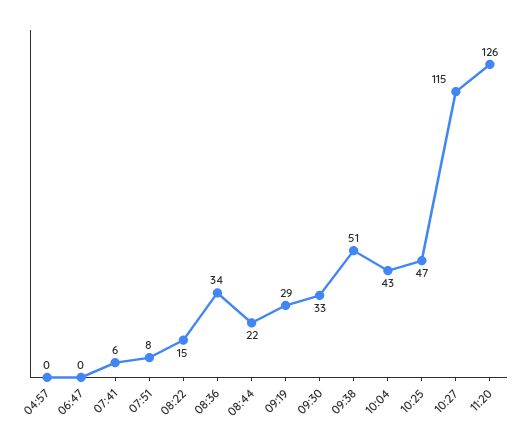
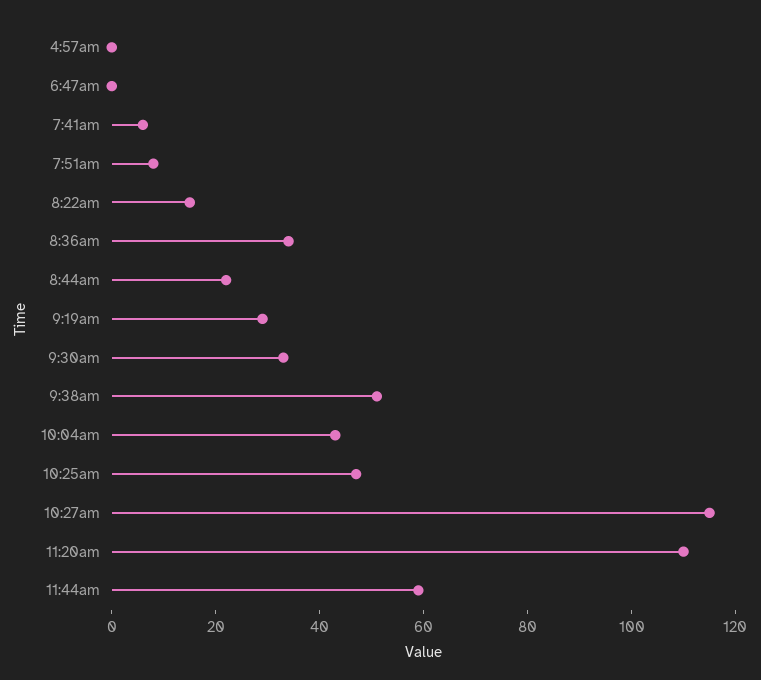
11:20: 126 -> 110
11:44am: none -> 60

